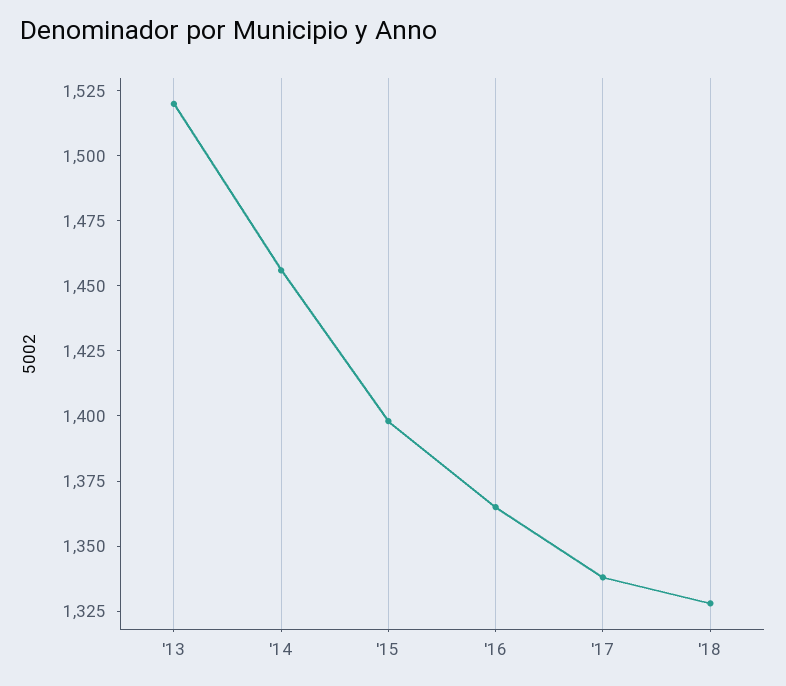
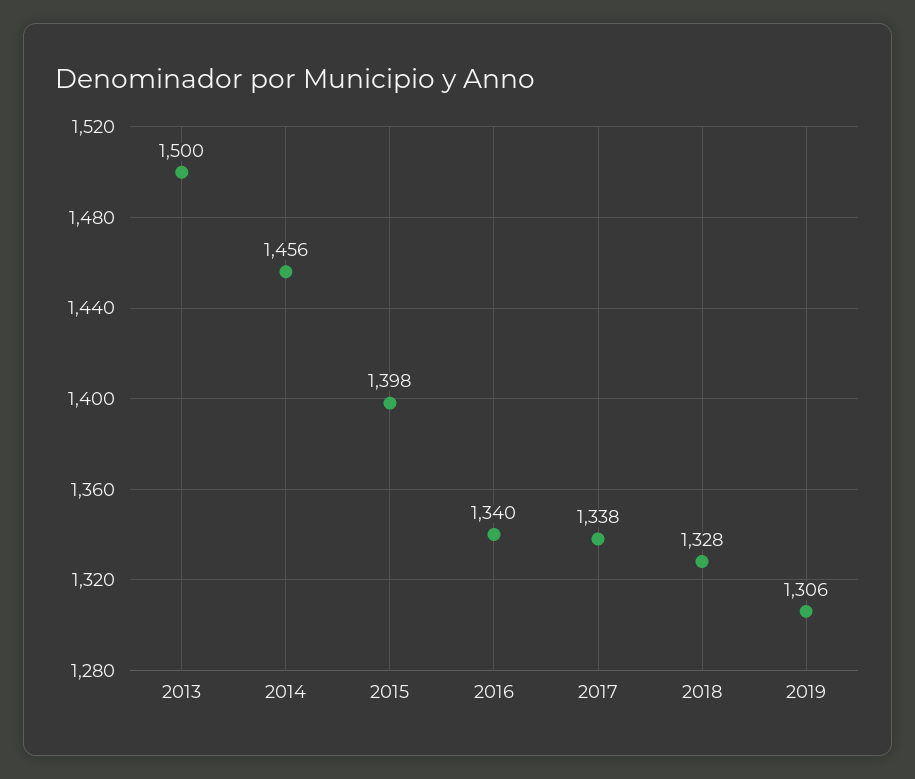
'13: 1520 -> 1500
'16: 1365 -> 1340
2019: none -> 1306

